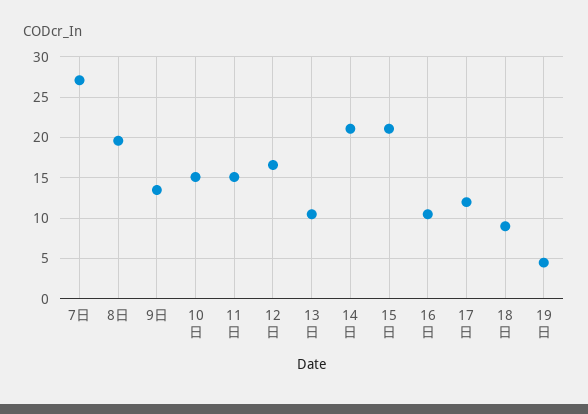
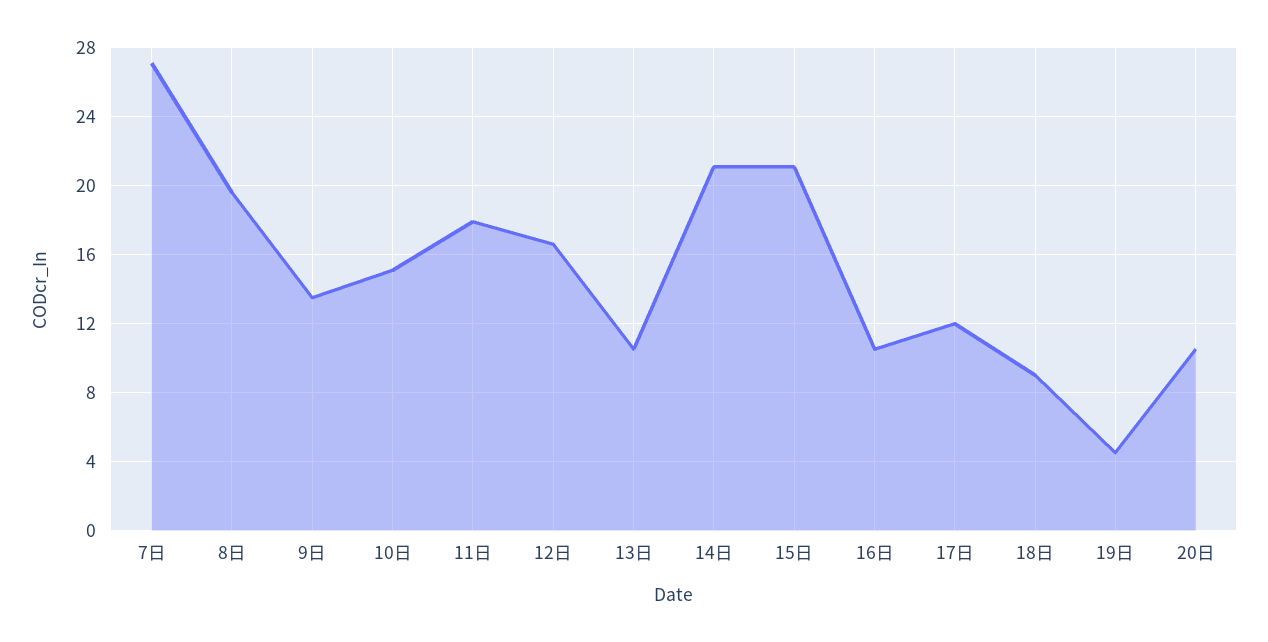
11日: 15 -> 18
20日: none -> 10.5

